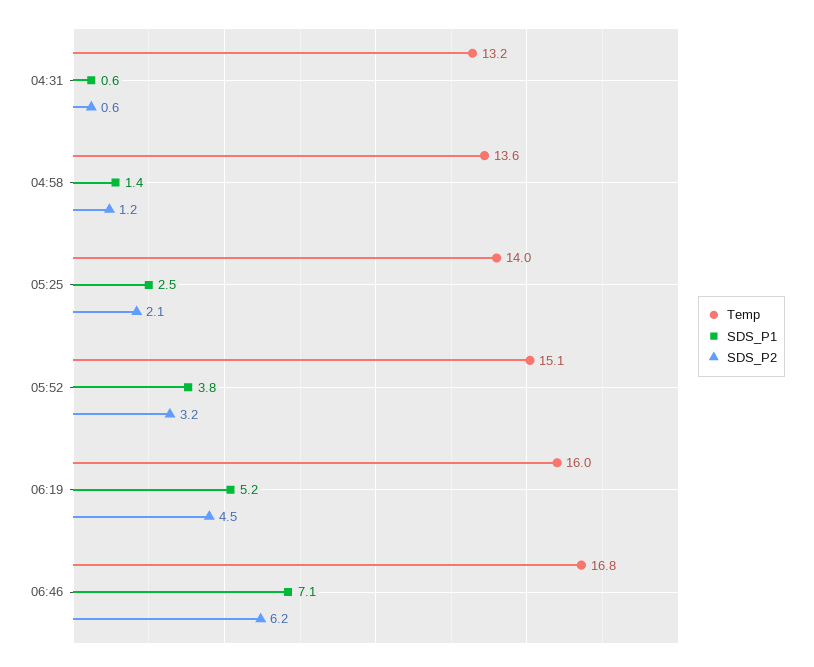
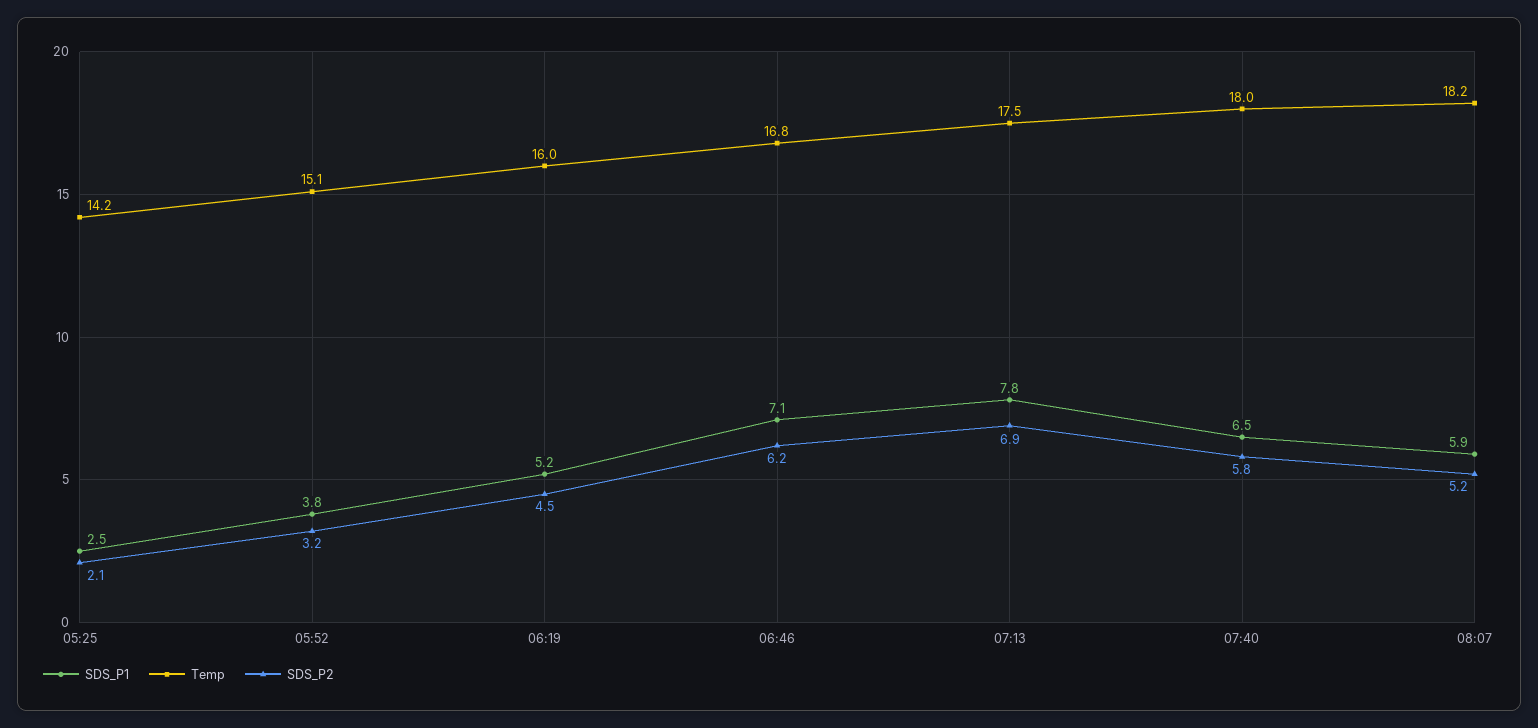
Temp, 04:31: 13.2 -> none
SDS_P1, 04:31: 0.6 -> none
SDS_P2, 04:31: 0.6 -> none
Temp, 04:58: 13.6 -> none
SDS_P1, 04:58: 1.4 -> none
SDS_P2, 04:58: 1.2 -> none
Temp, 05:25: 14 -> 14.2
SDS_P1, 07:13: none -> 7.8
Temp, 07:13: none -> 17.5
SDS_P2, 07:13: none -> 6.9
SDS_P1, 07:40: none -> 6.5
Temp, 07:40: none -> 18
SDS_P2, 07:40: none -> 5.8
SDS_P1, 08:07: none -> 5.9
Temp, 08:07: none -> 18.2
SDS_P2, 08:07: none -> 5.2

